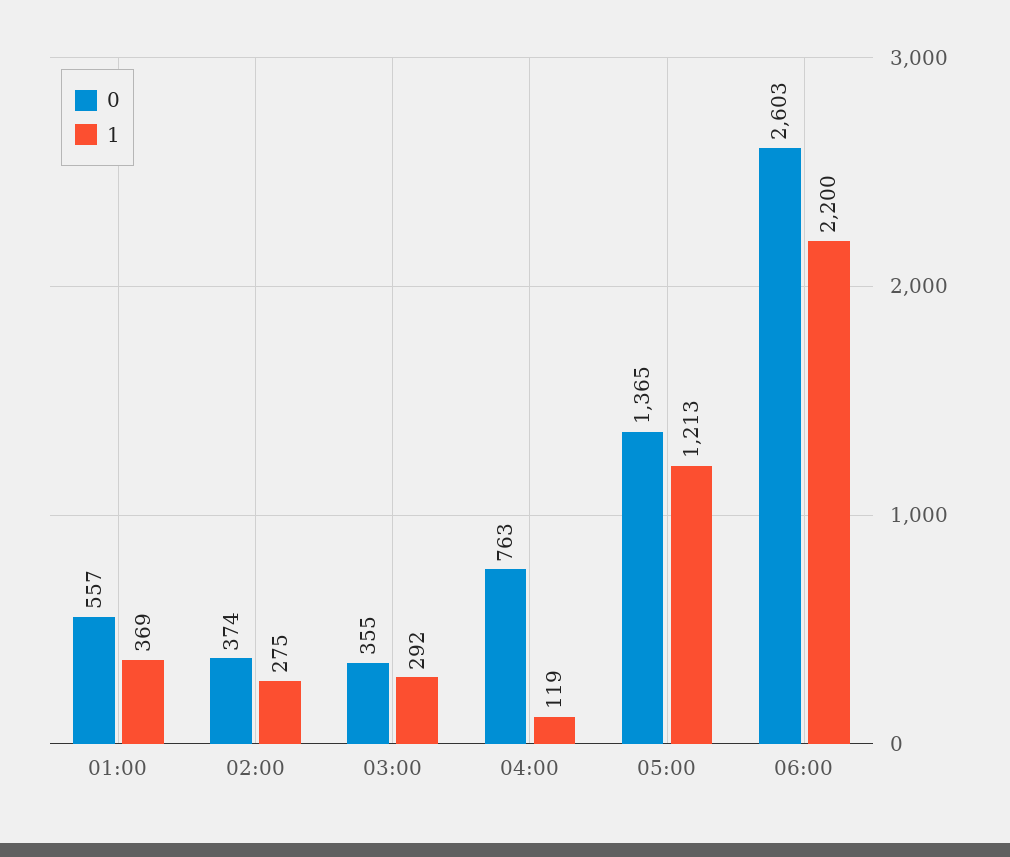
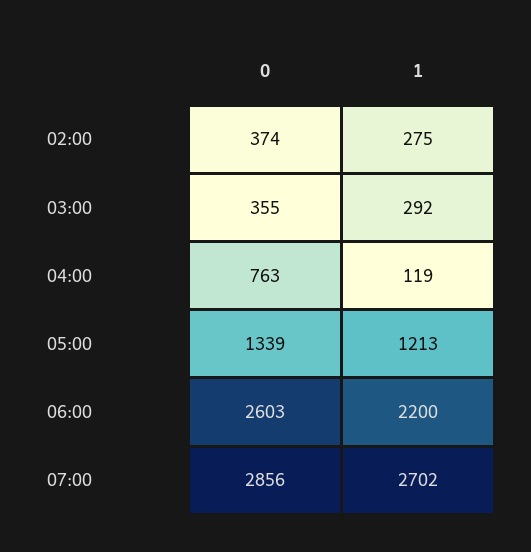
0, 01:00: 557 -> none
1, 01:00: 369 -> none
0, 05:00: 1365 -> 1339
0, 07:00: none -> 2856
1, 07:00: none -> 2702

